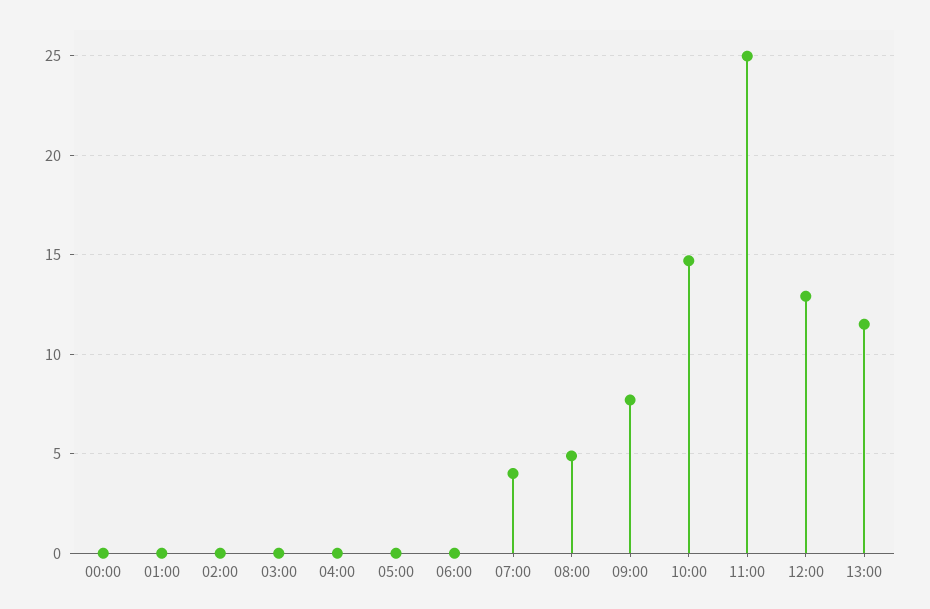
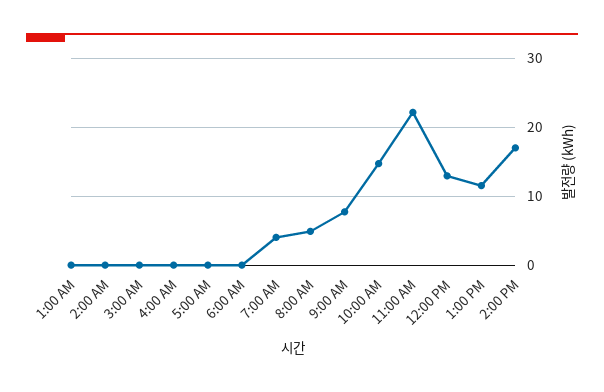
00:00: 0 -> none
11:00: 25 -> 22
2:00 PM: none -> 17

